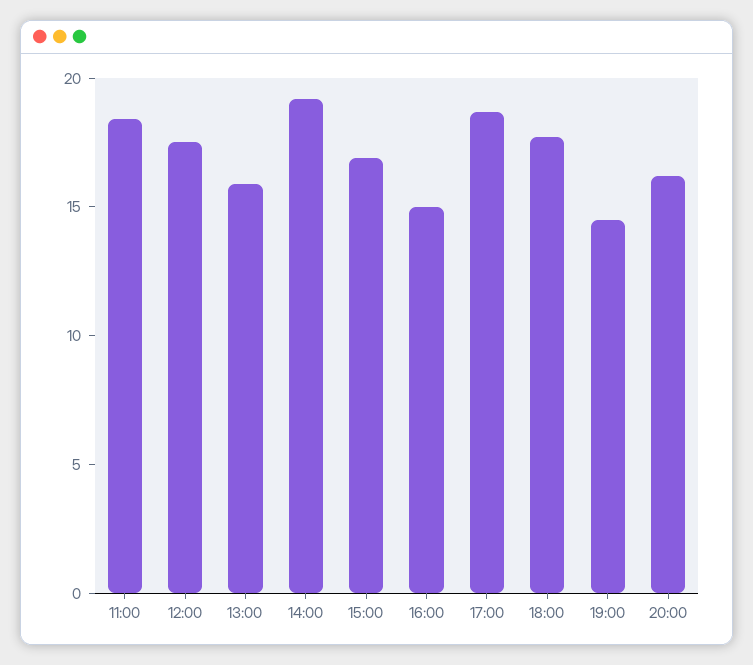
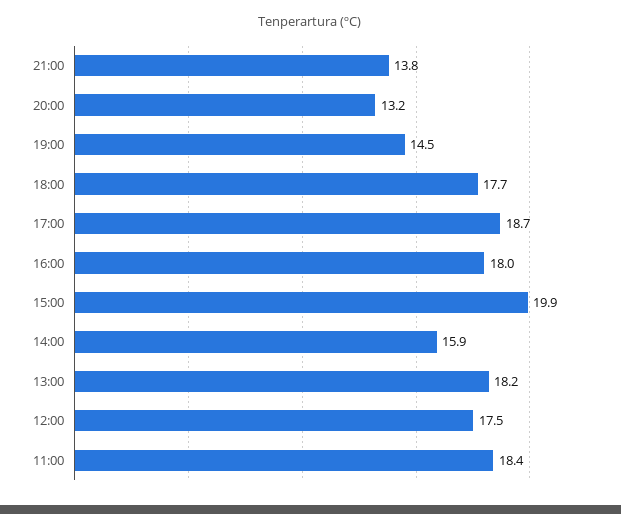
13:00: 16 -> 18.2
14:00: 19 -> 15.9
15:00: 17 -> 19.9
16:00: 15 -> 18
20:00: 16 -> 13.2
21:00: none -> 13.8

